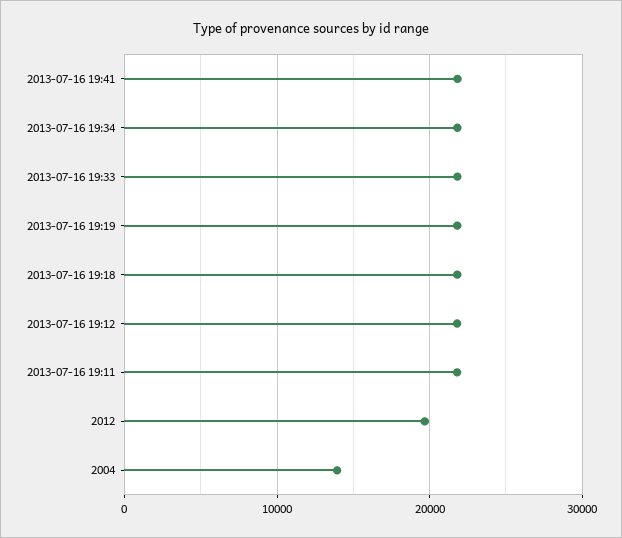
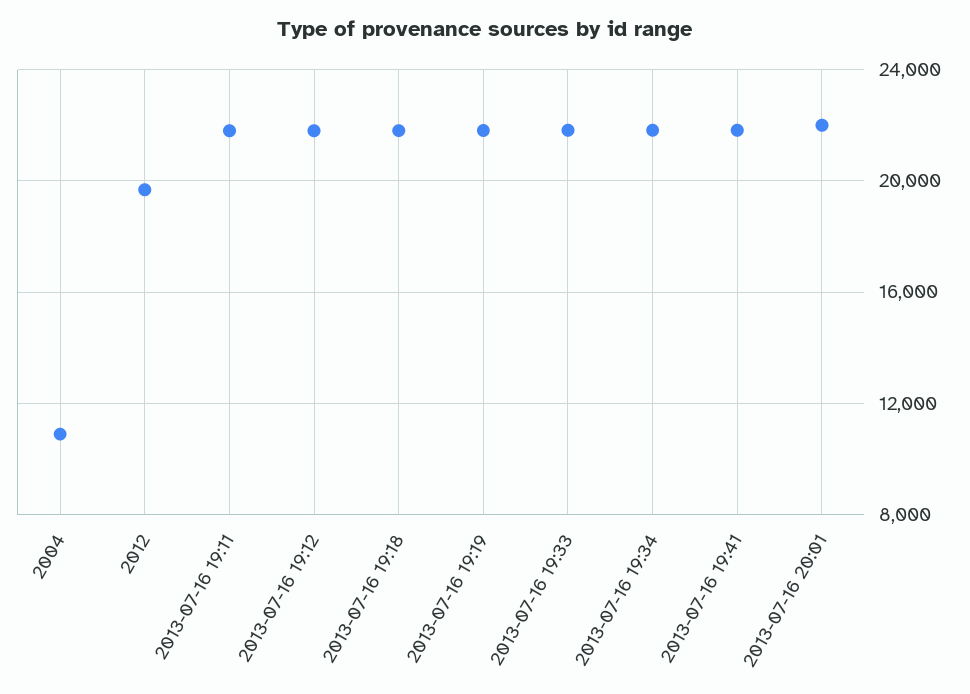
2004: 14000 -> 11000
2013-07-16 20:01: none -> 22000

